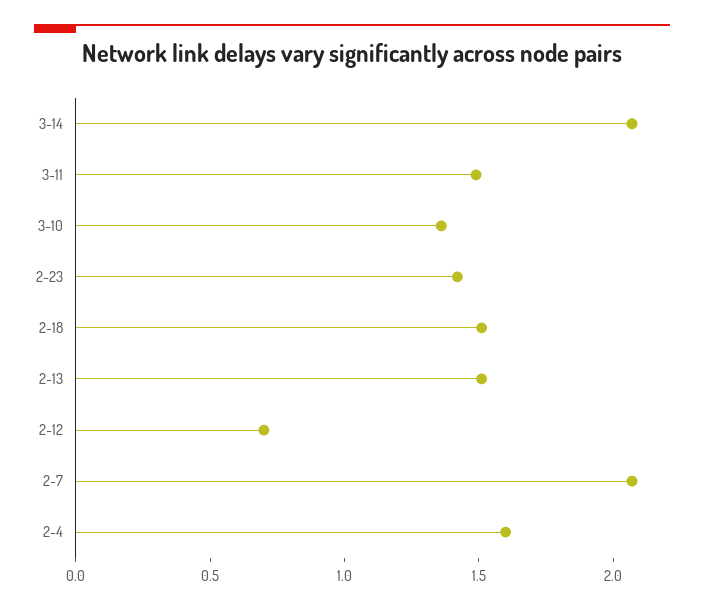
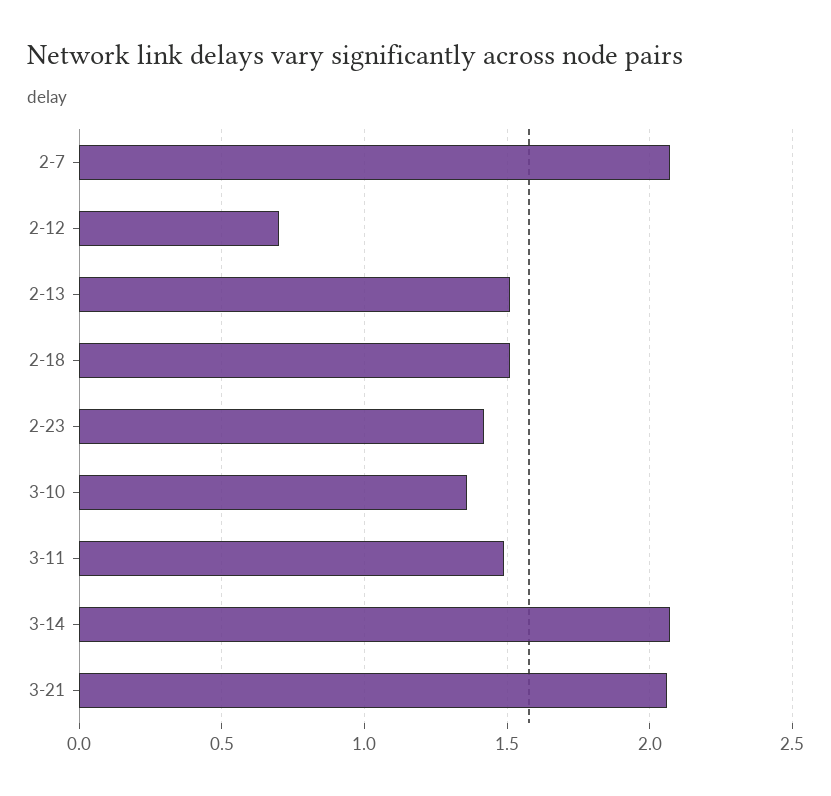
2-4: 1.6 -> none
3-21: none -> 2.05

